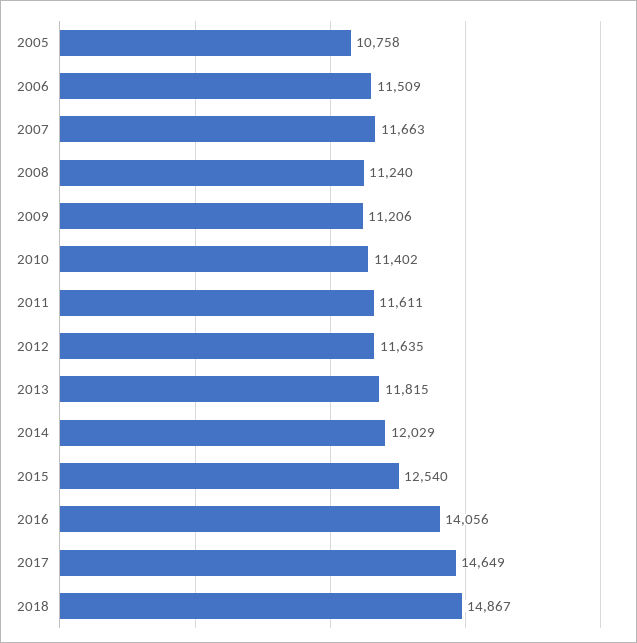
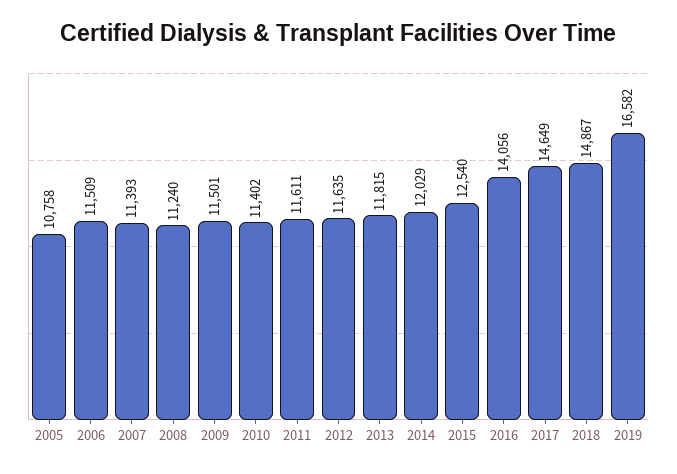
2007: 11663 -> 11393
2009: 11206 -> 11501
2019: none -> 16582

